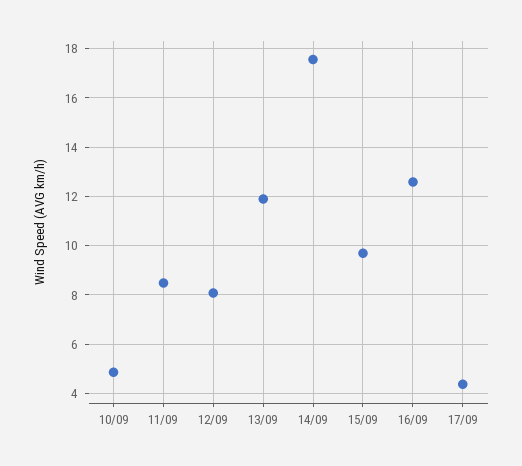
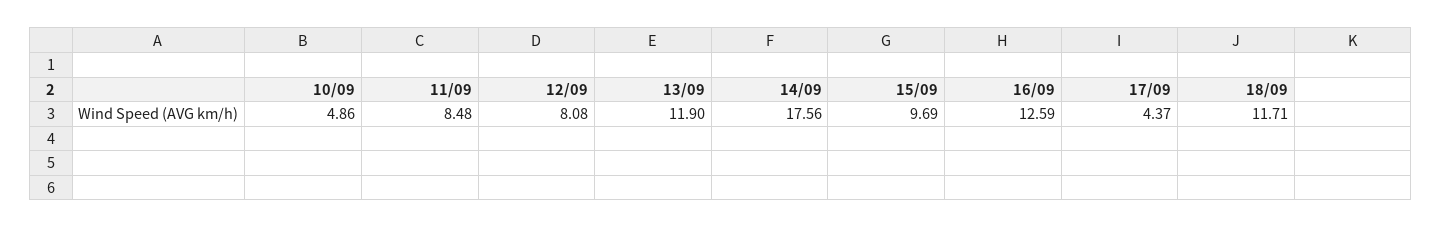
18/09: none -> 11.71

